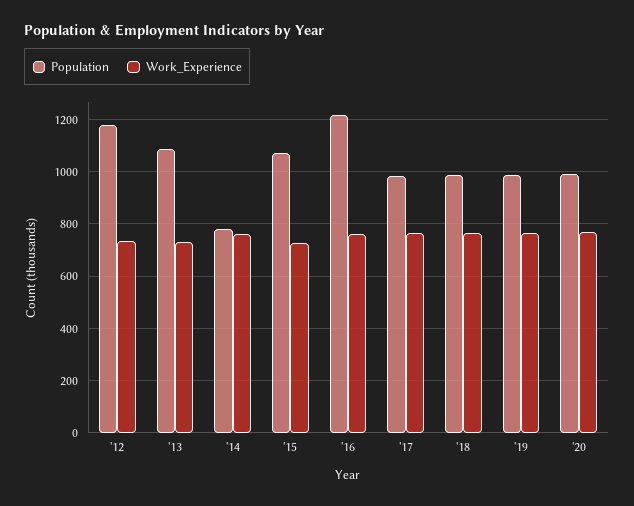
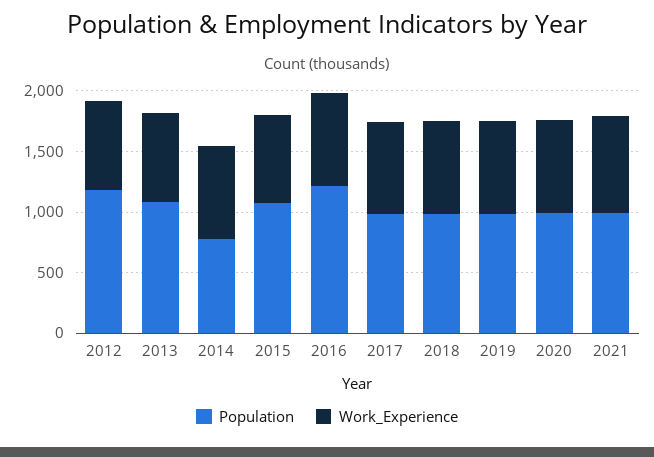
Population, 2021: none -> 1000
Work_Experience, 2021: none -> 800

